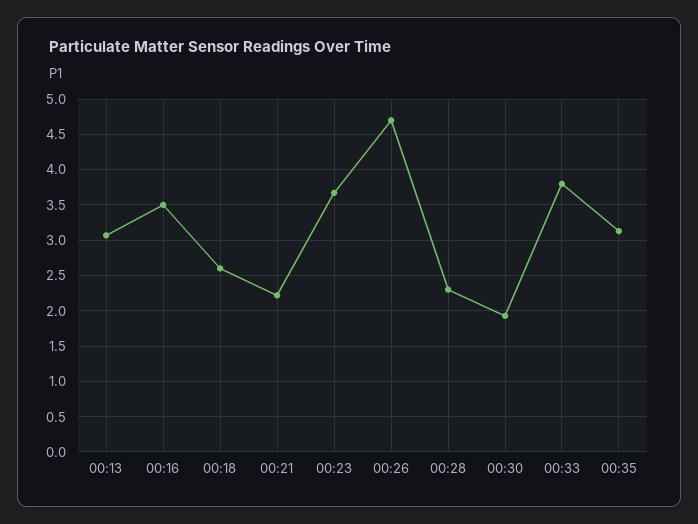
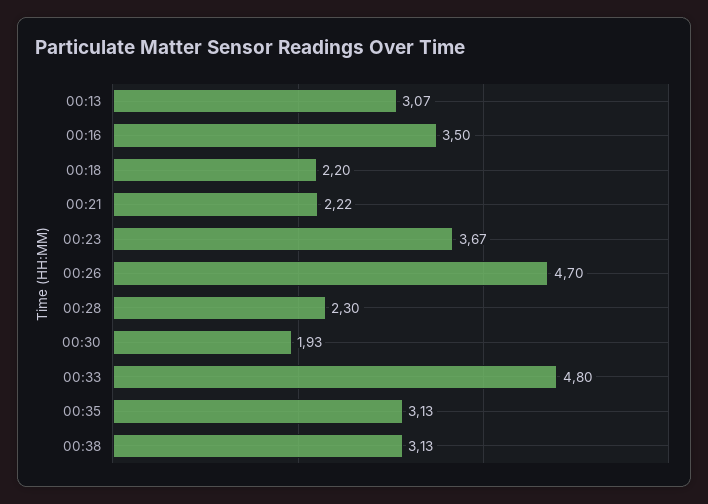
00:18: 2.6 -> 2.2
00:33: 3.8 -> 4.8
00:38: none -> 3.13

